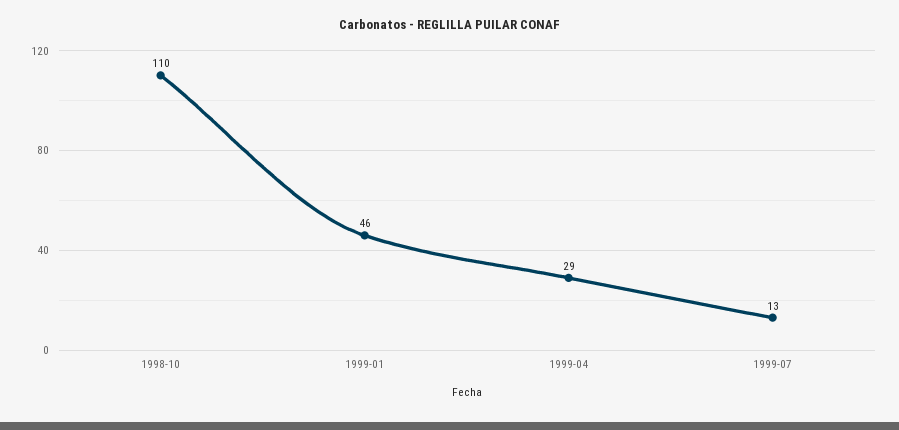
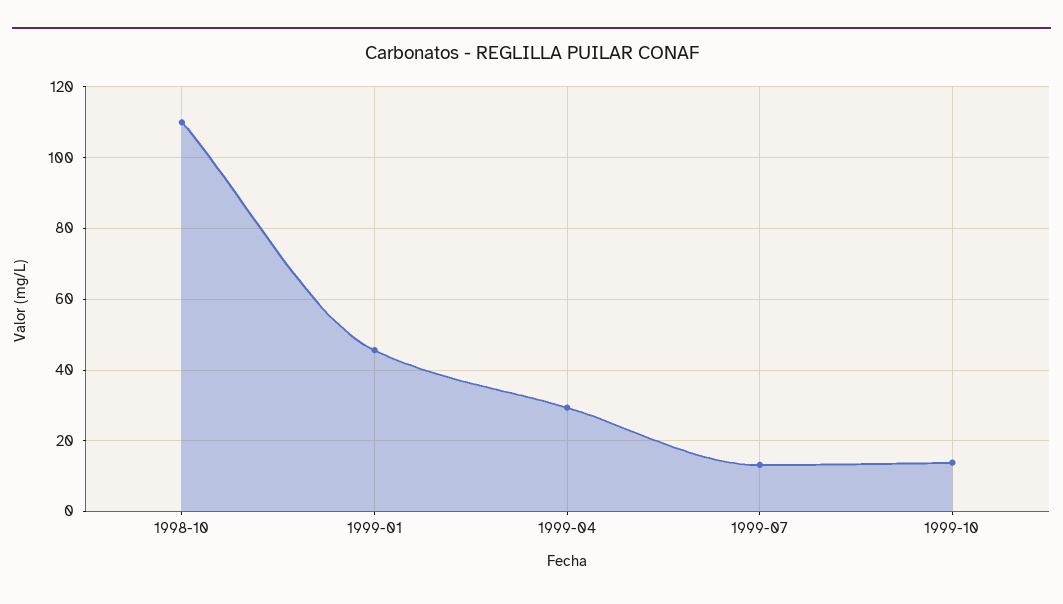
1999-10: none -> 14

